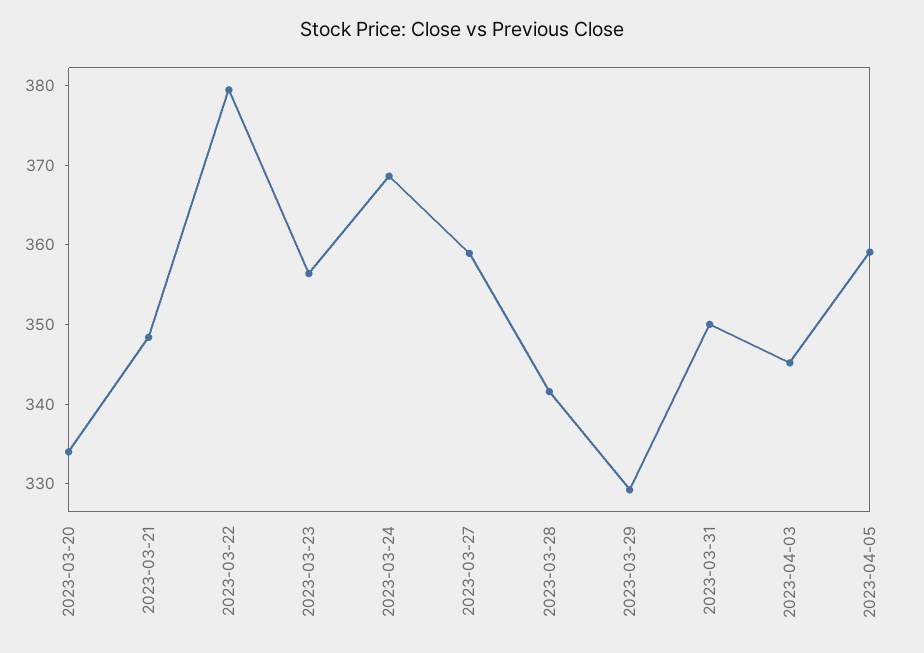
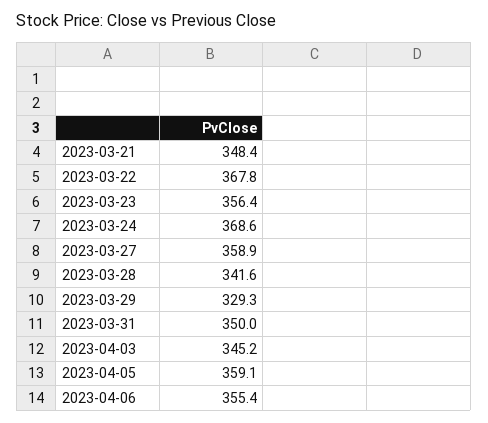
2023-03-20: 334 -> none
2023-03-22: 380 -> 367.8
2023-04-06: none -> 355.4

